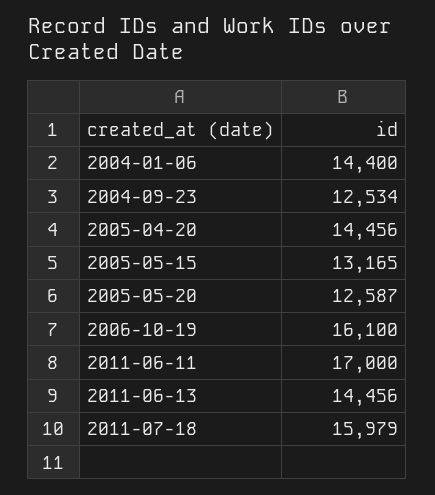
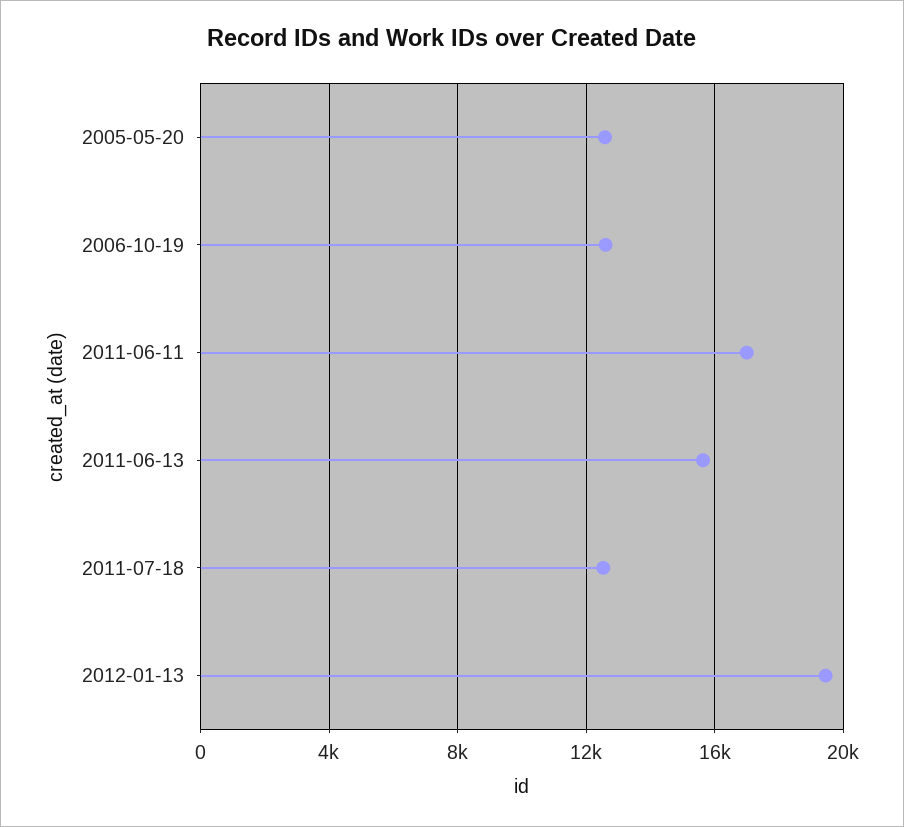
2004-01-06: 14400 -> none
2004-09-23: 12534 -> none
2005-04-20: 14456 -> none
2005-05-15: 13165 -> none
2006-10-19: 16100 -> 12500
2011-06-13: 14456 -> 15500
2011-07-18: 15979 -> 12500
2012-01-13: none -> 19500

